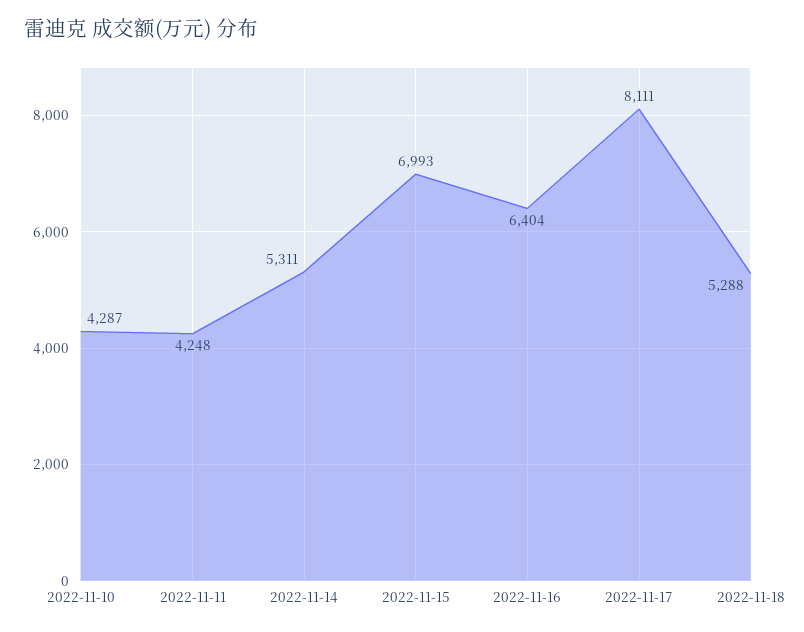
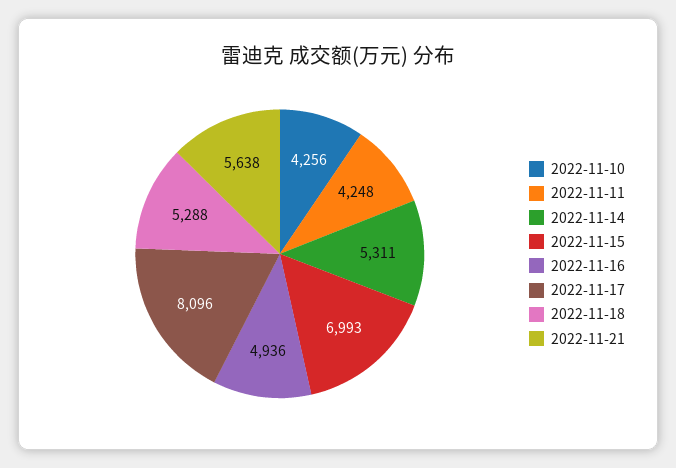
2022-11-10: 4287 -> 4256
2022-11-16: 6404 -> 4936
2022-11-17: 8111 -> 8096
2022-11-21: none -> 5638

